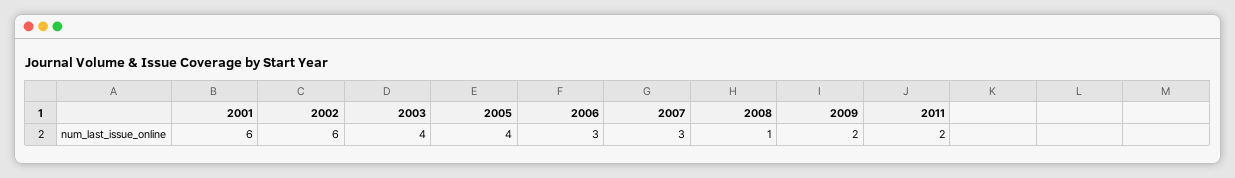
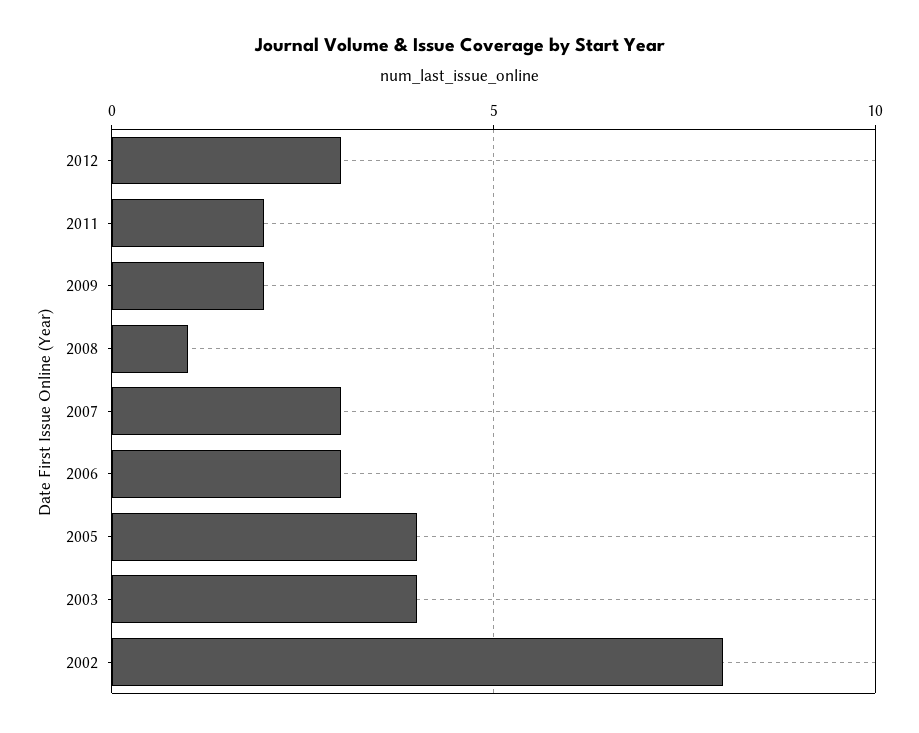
2001: 6 -> none
2002: 6 -> 8
2012: none -> 3

